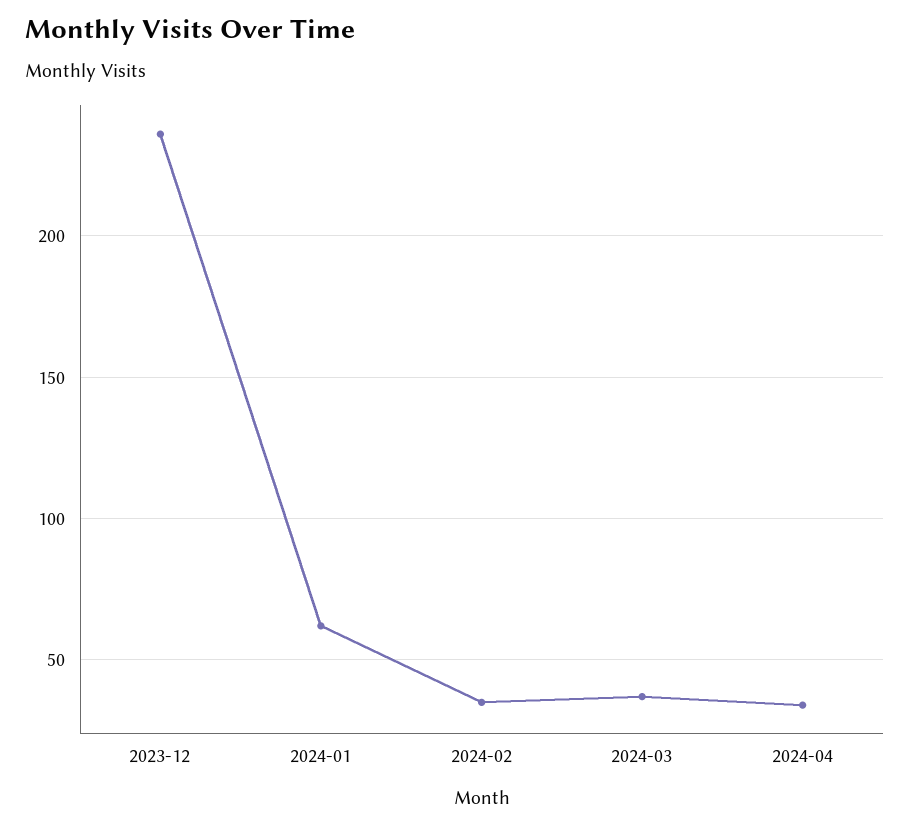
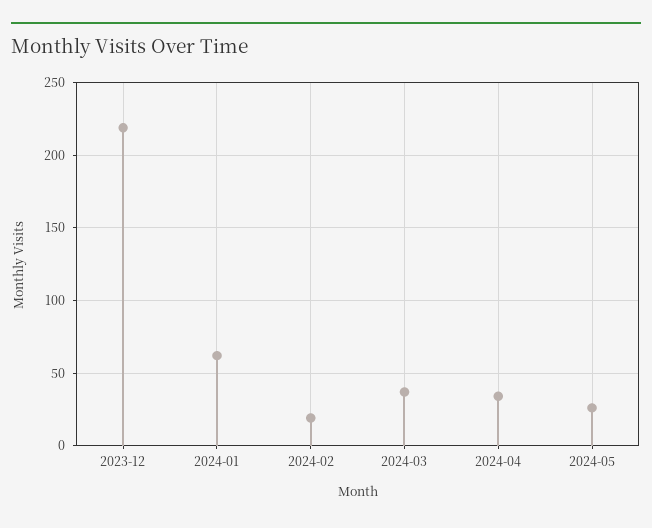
2023-12: 235 -> 220
2024-02: 35 -> 20
2024-05: none -> 25

